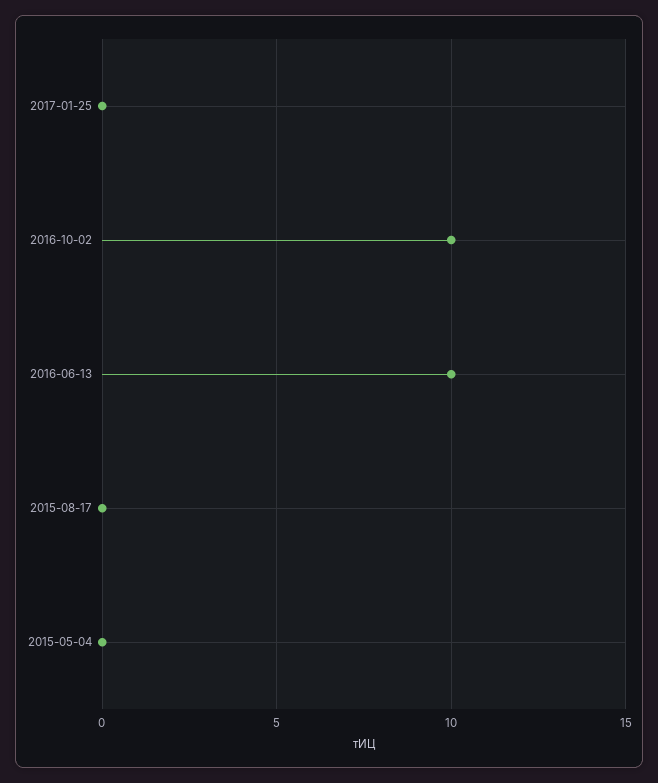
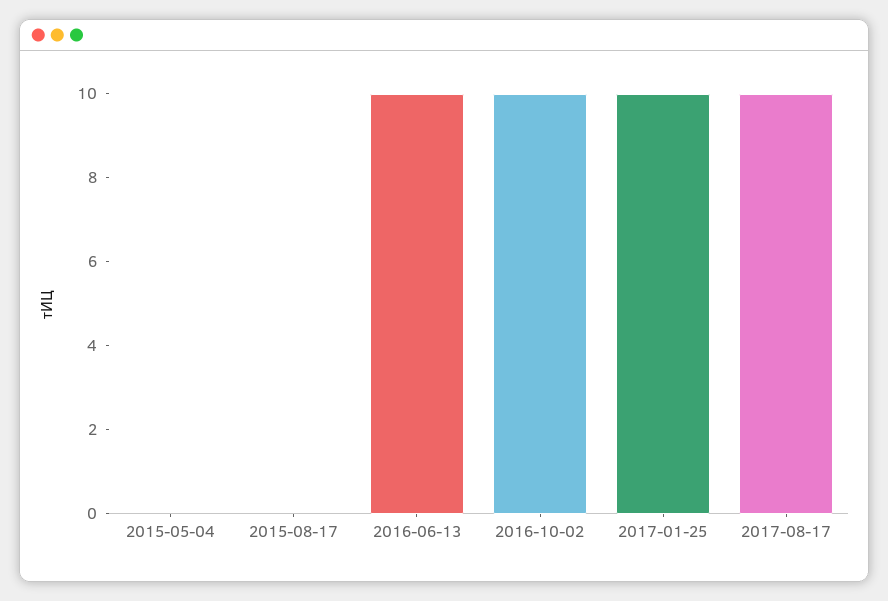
2017-01-25: 0 -> 10
2017-08-17: none -> 10

